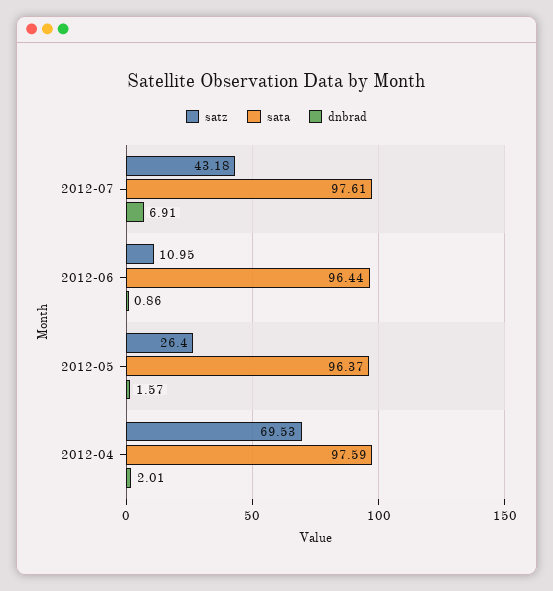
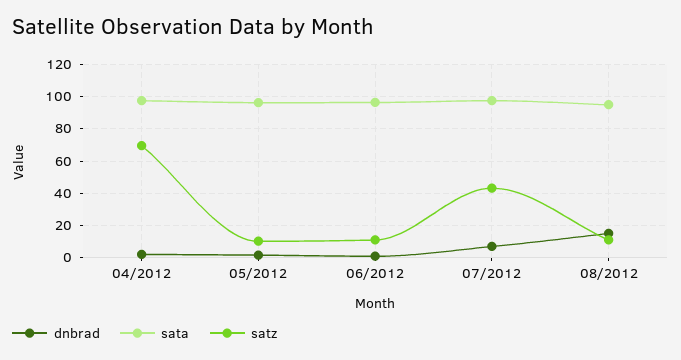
satz, 2012-05: 26.4 -> 10
dnbrad, 08/2012: none -> 15
sata, 08/2012: none -> 95
satz, 08/2012: none -> 10

